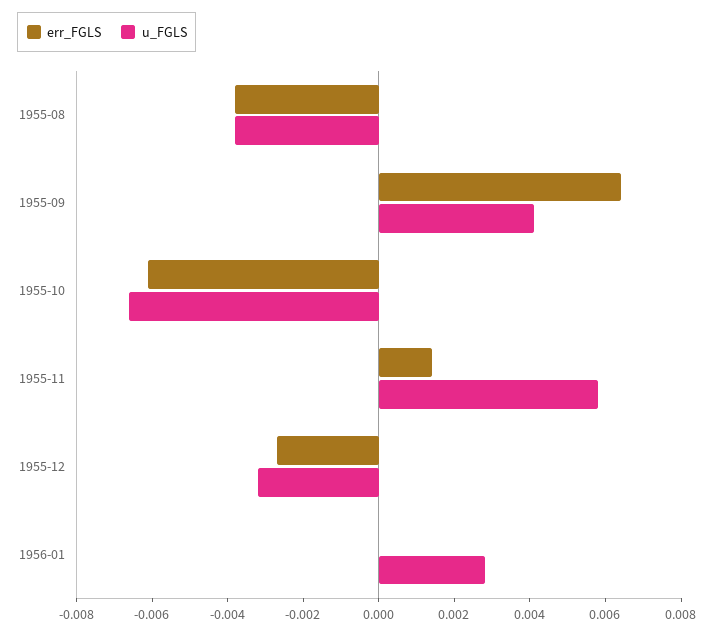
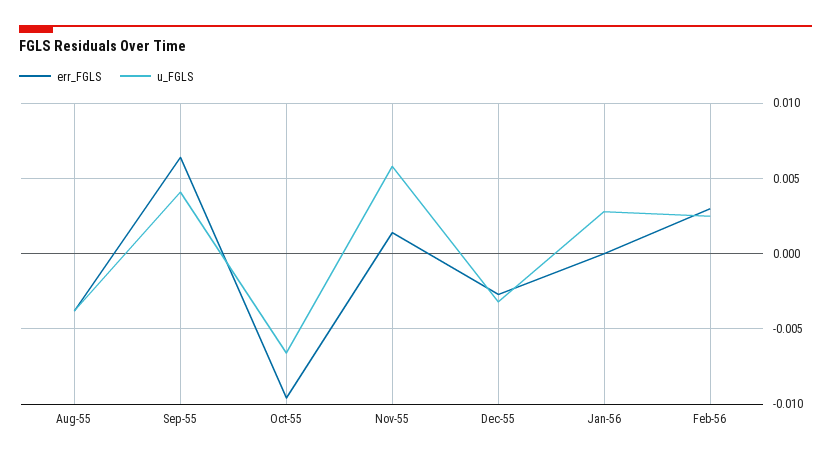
err_FGLS, 1955-10: -0.006 -> -0.0095
err_FGLS, Feb-56: none -> 0.003
u_FGLS, Feb-56: none -> 0.0025

